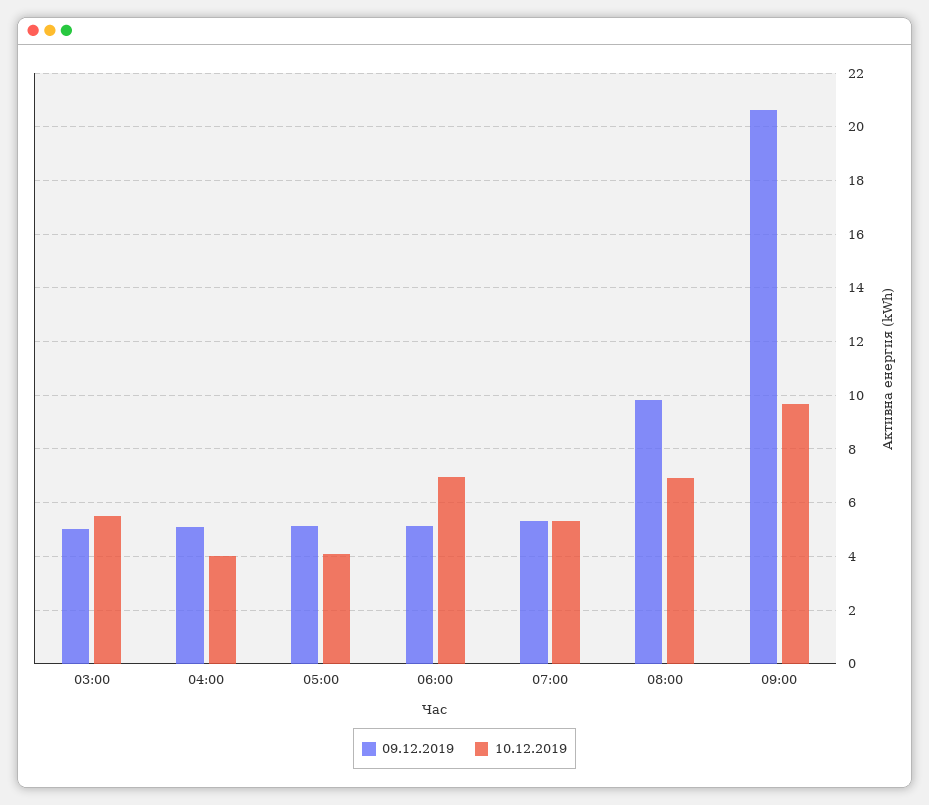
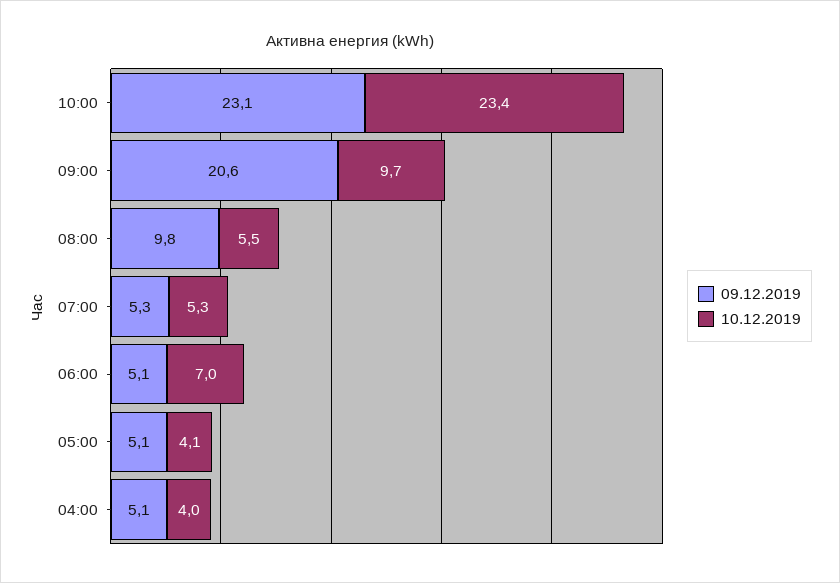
09.12.2019, 03:00: 5 -> none
10.12.2019, 03:00: 5.5 -> none
10.12.2019, 08:00: 7 -> 5.5
09.12.2019, 10:00: none -> 23.1
10.12.2019, 10:00: none -> 23.4

